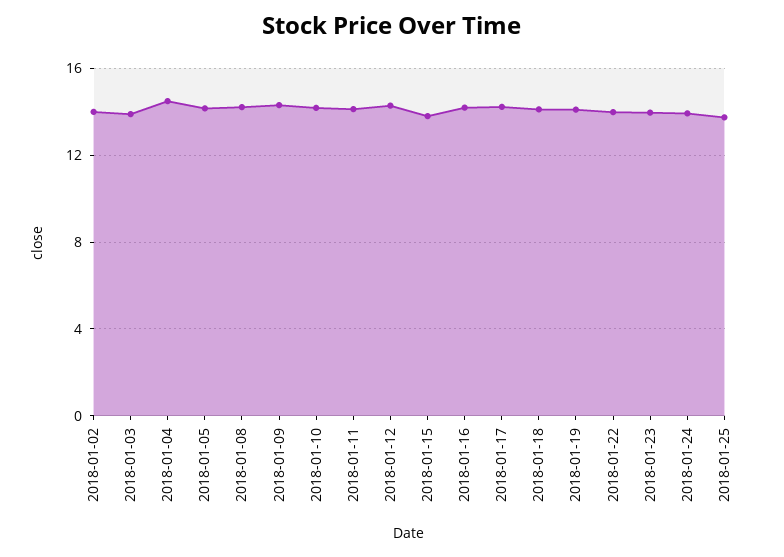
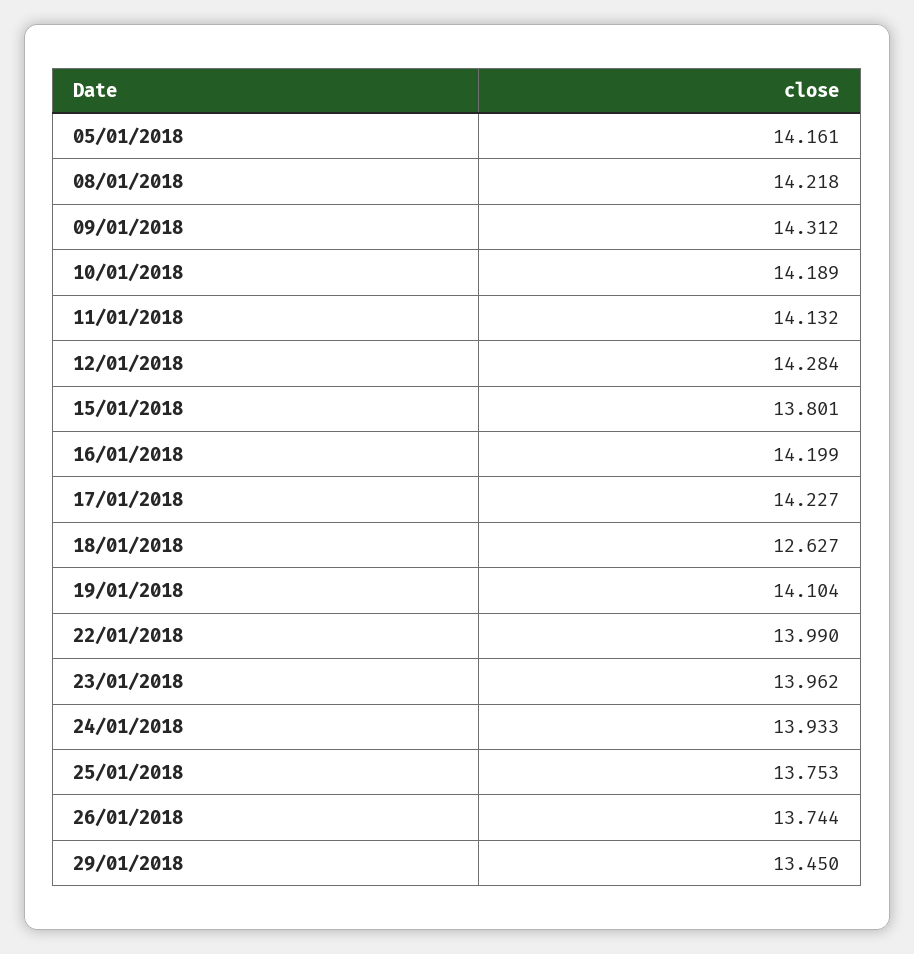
2018-01-02: 14 -> none
2018-01-03: 14 -> none
2018-01-04: 14.5 -> none
2018-01-18: 14 -> 12.627
26/01/2018: none -> 13.744
29/01/2018: none -> 13.45

